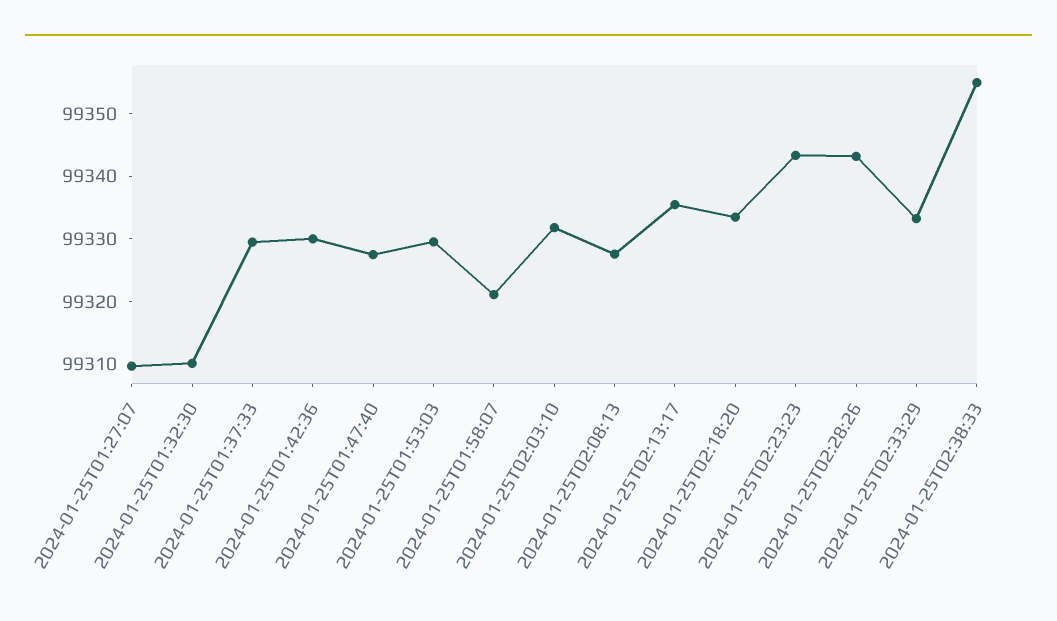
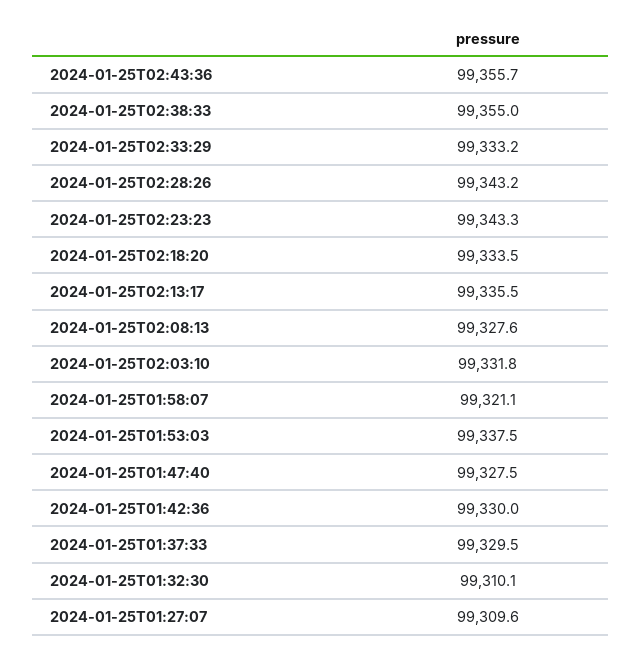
2024-01-25T01:53:03: 99330 -> 99337.5
2024-01-25T02:43:36: none -> 99355.7

